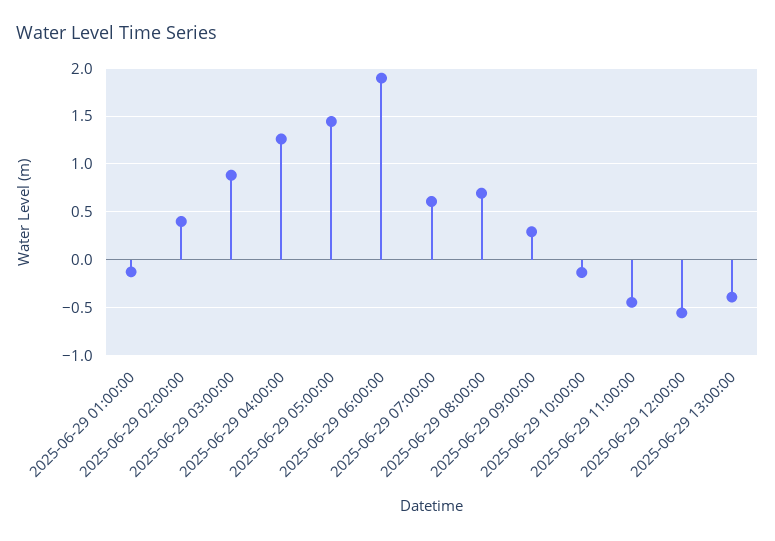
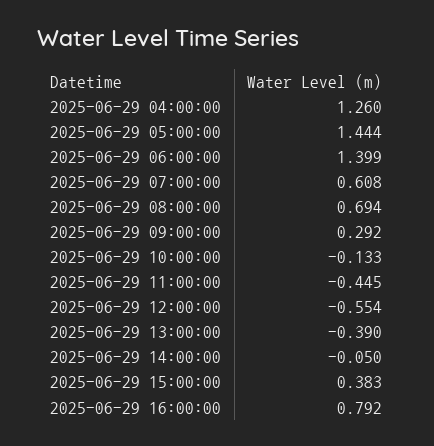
2025-06-29 01:00:00: -0.1 -> none
2025-06-29 02:00:00: 0.4 -> none
2025-06-29 03:00:00: 0.9 -> none
2025-06-29 06:00:00: 1.9 -> 1.399
2025-06-29 14:00:00: none -> -0.05
2025-06-29 15:00:00: none -> 0.383
2025-06-29 16:00:00: none -> 0.792

